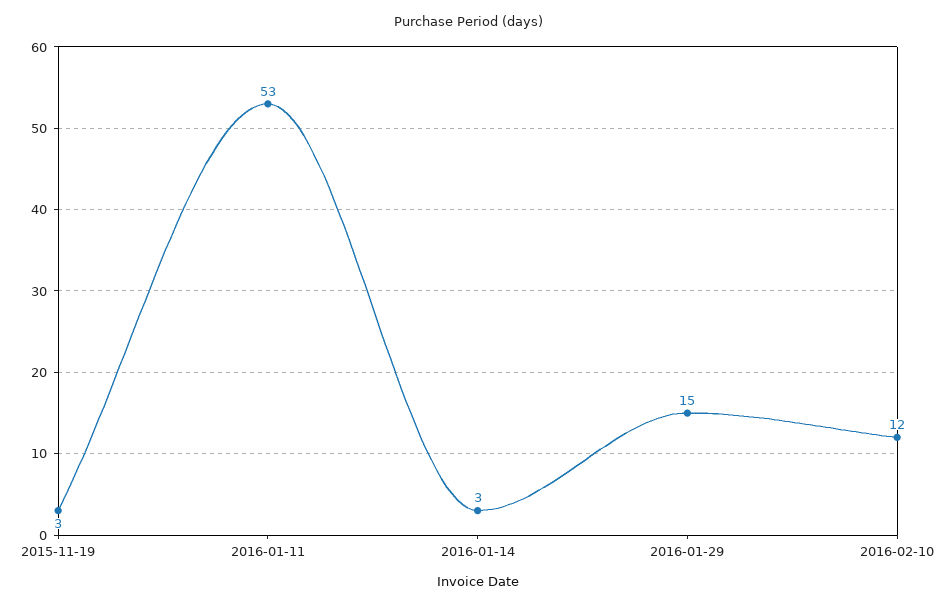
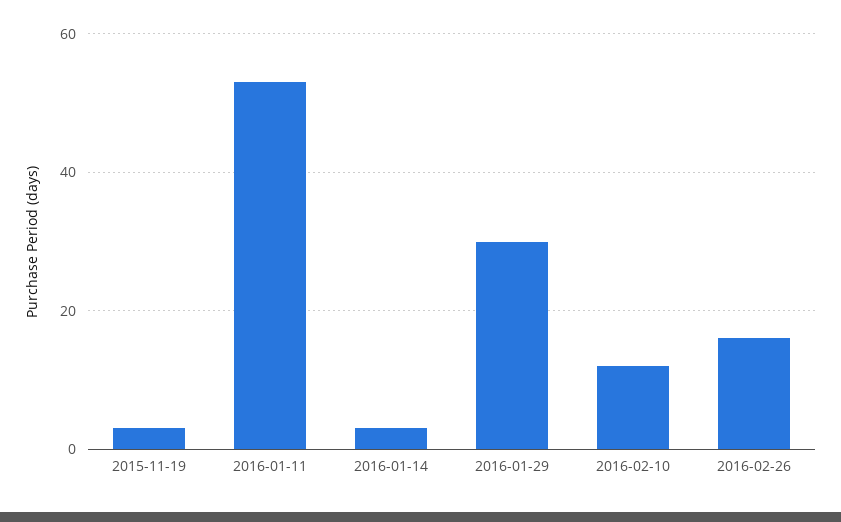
2016-01-29: 15 -> 30
2016-02-26: none -> 15

